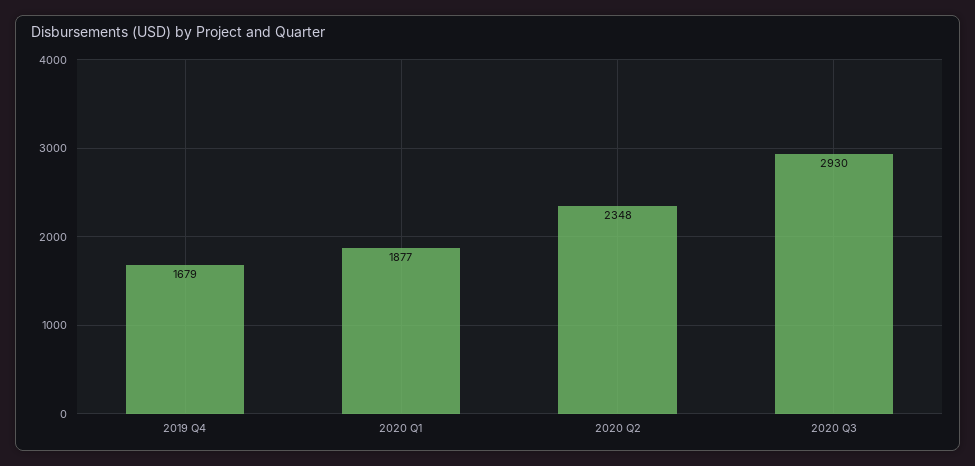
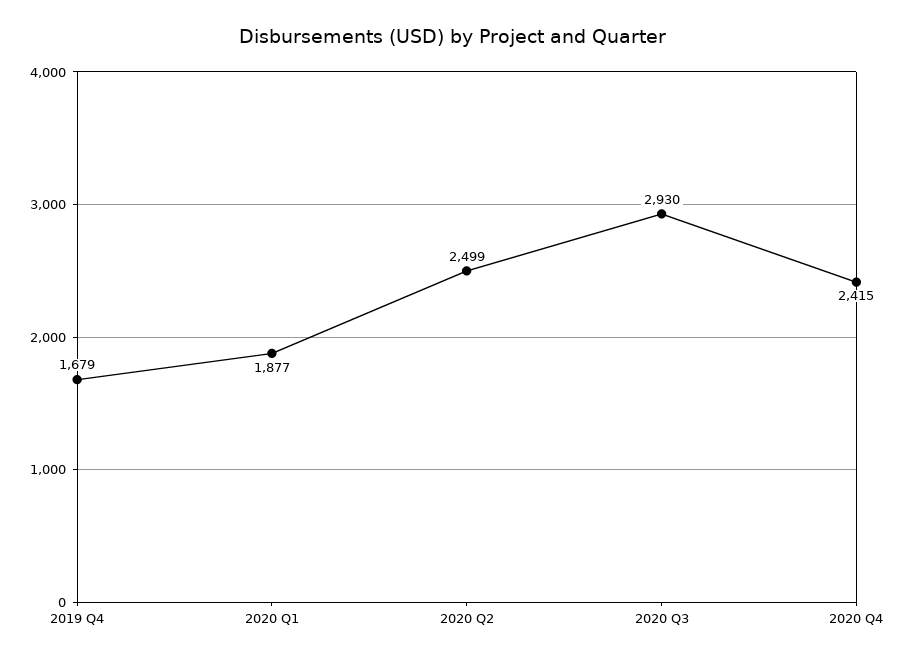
2020 Q2: 2348 -> 2499
2020 Q4: none -> 2415

